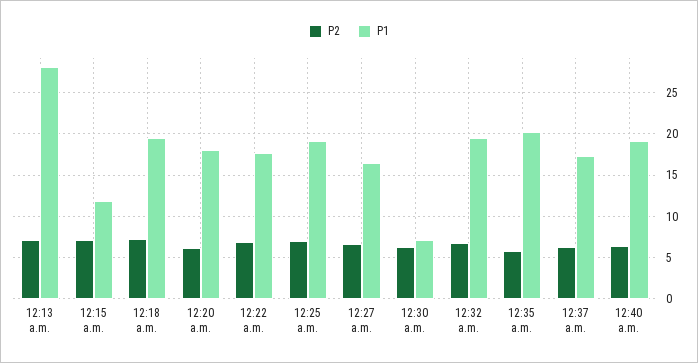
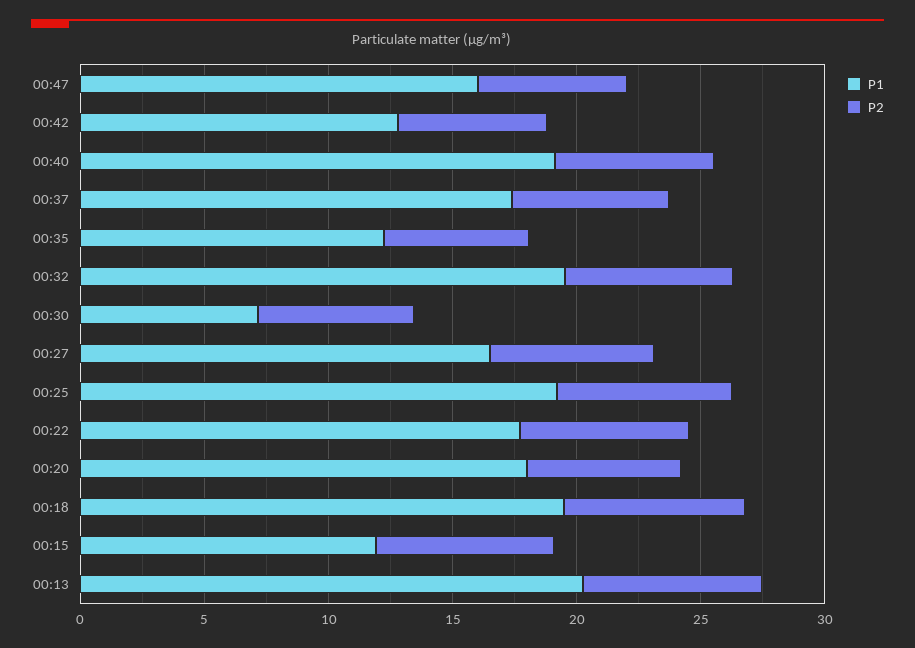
P1, 12:13 a.m.: 28 -> 20
P1, 12:35 a.m.: 20 -> 12
P1, 00:47: none -> 16
P2, 00:47: none -> 6
P1, 00:42: none -> 13
P2, 00:42: none -> 6

